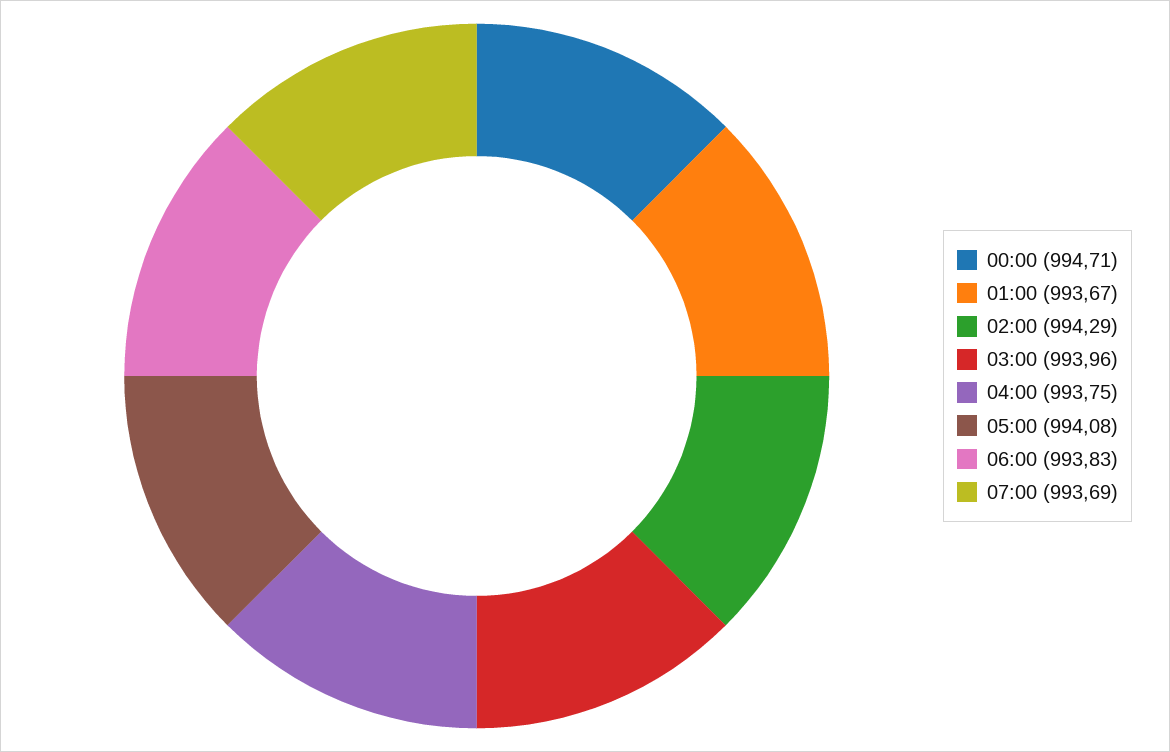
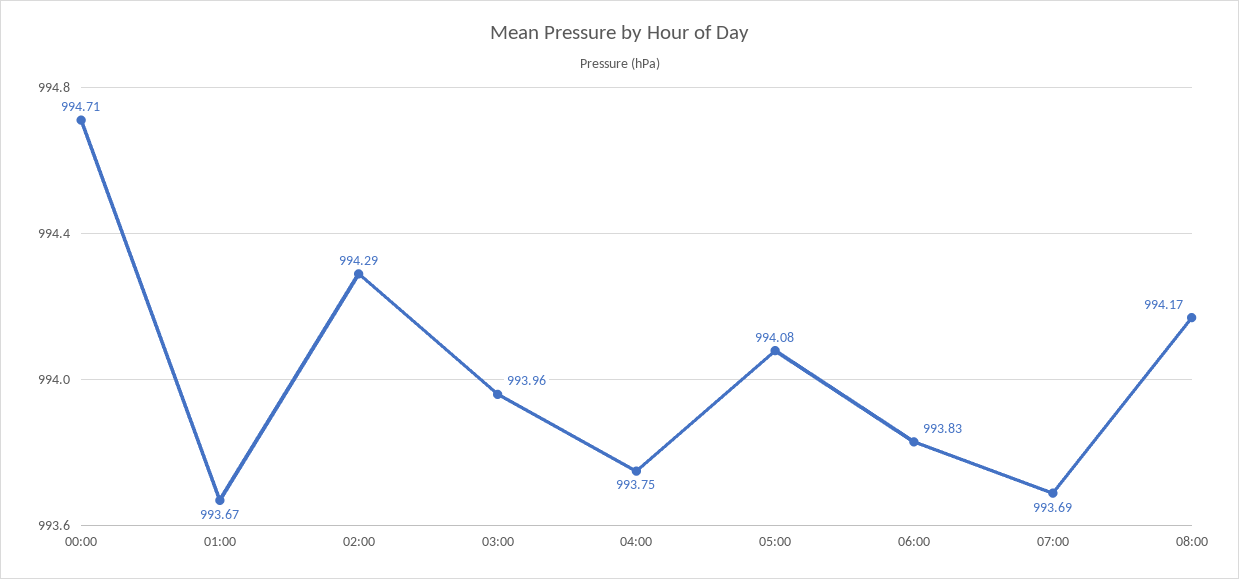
08:00: none -> 994.17

